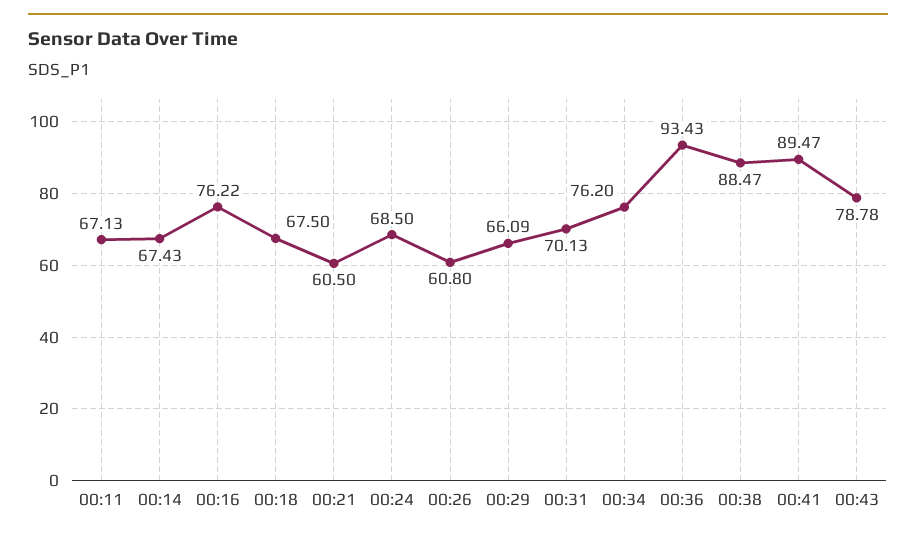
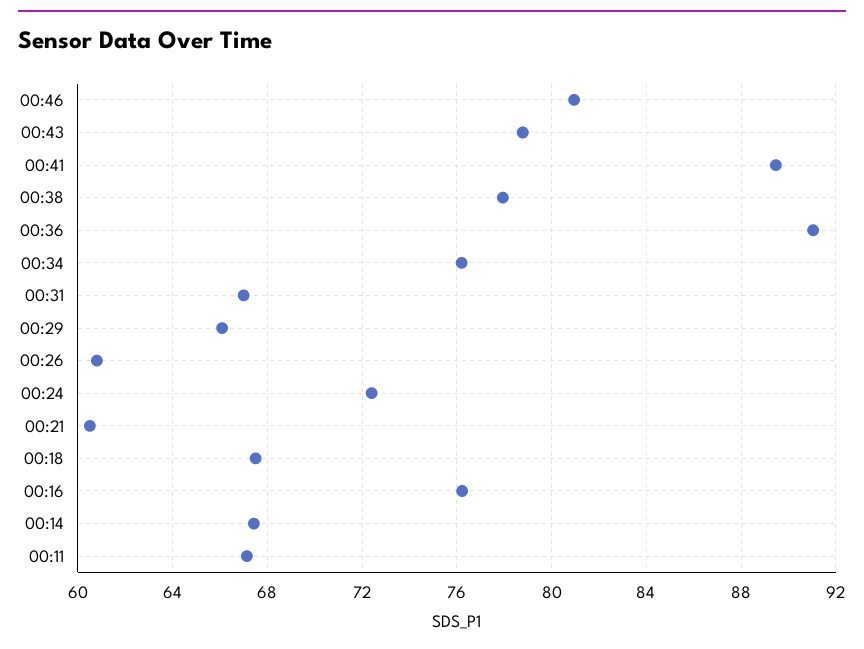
00:24: 68.5 -> 72.5
00:31: 70.13 -> 67
00:36: 93.43 -> 91
00:38: 88.47 -> 78
00:46: none -> 81

